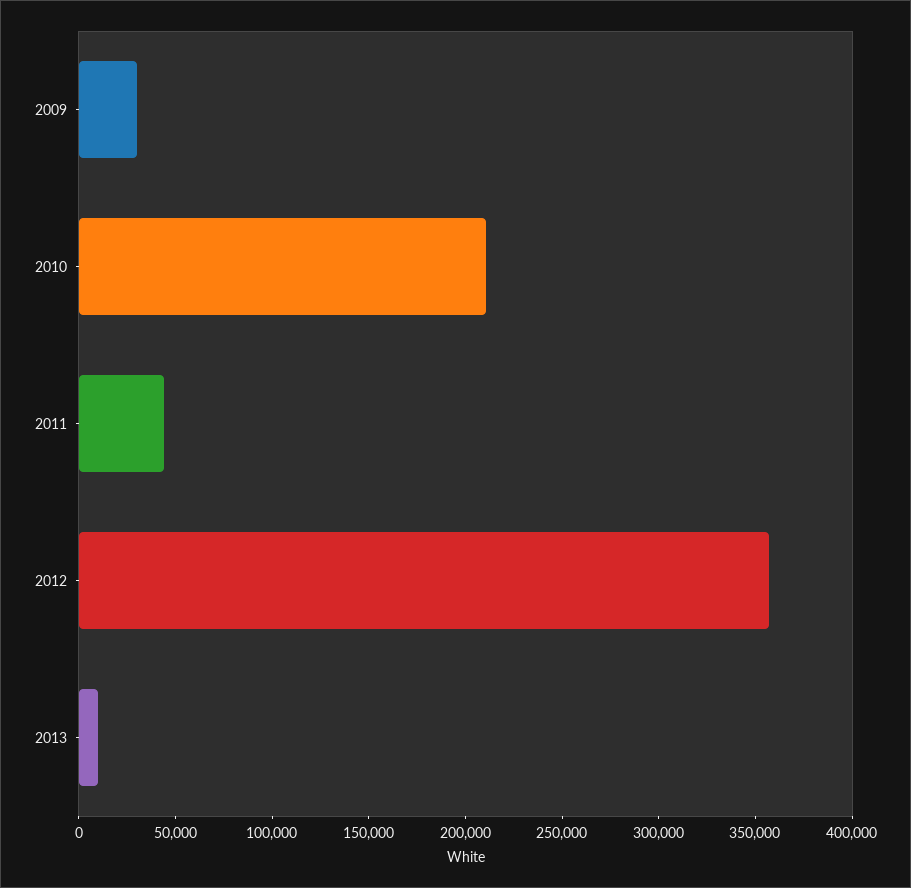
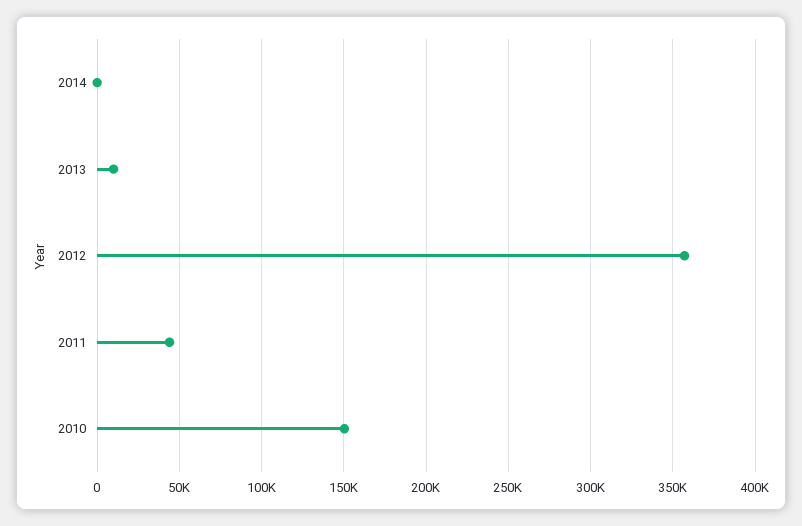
2009: 30000 -> none
2010: 210000 -> 150000
2014: none -> 0

